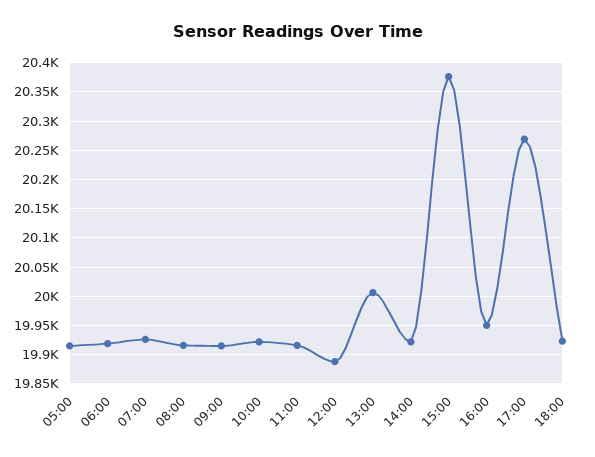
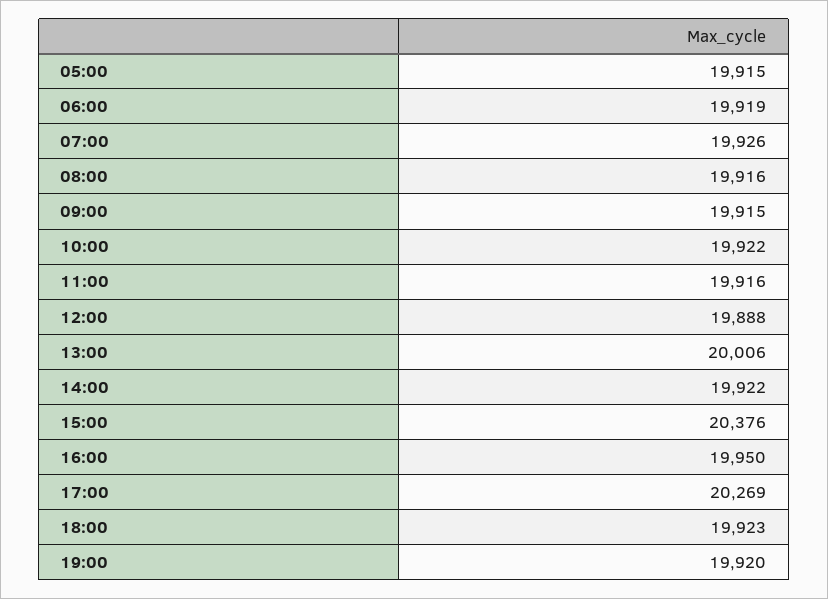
19:00: none -> 19920

